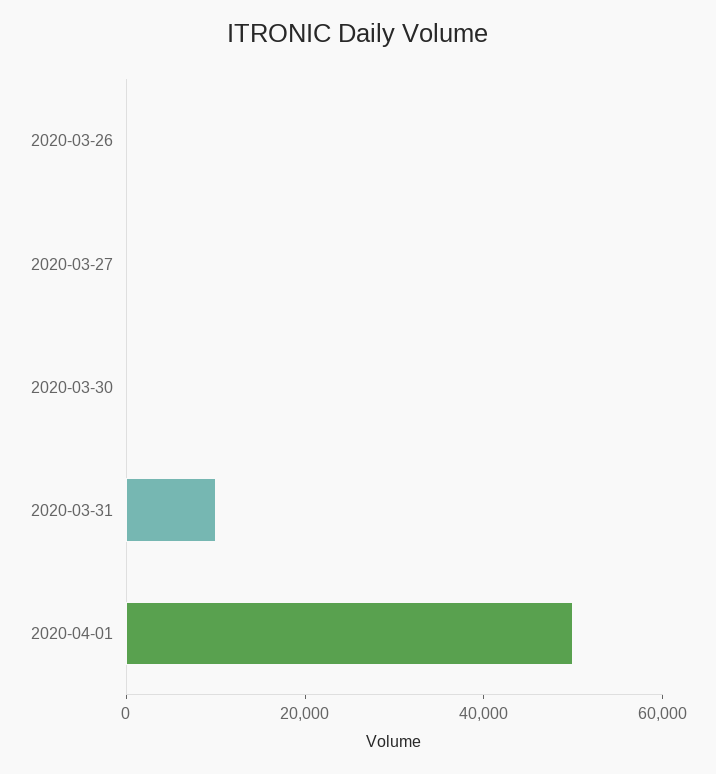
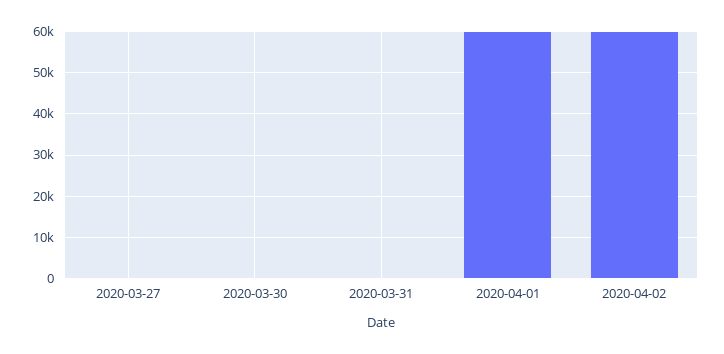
2020-03-26: 0 -> none
2020-03-31: 10000 -> 0
2020-04-01: 50000 -> 60000
2020-04-02: none -> 60000

